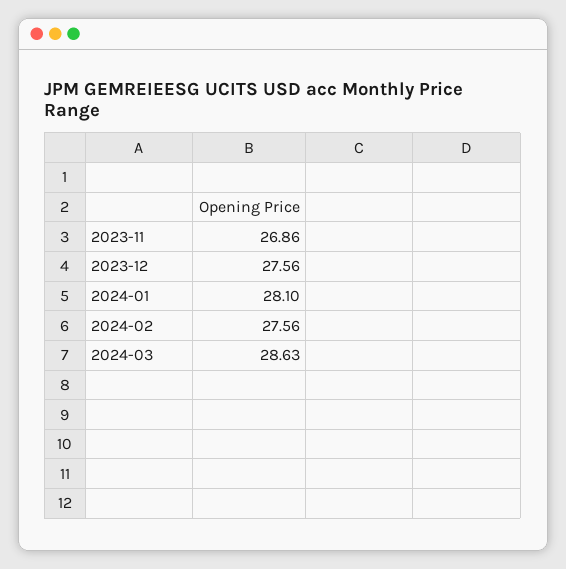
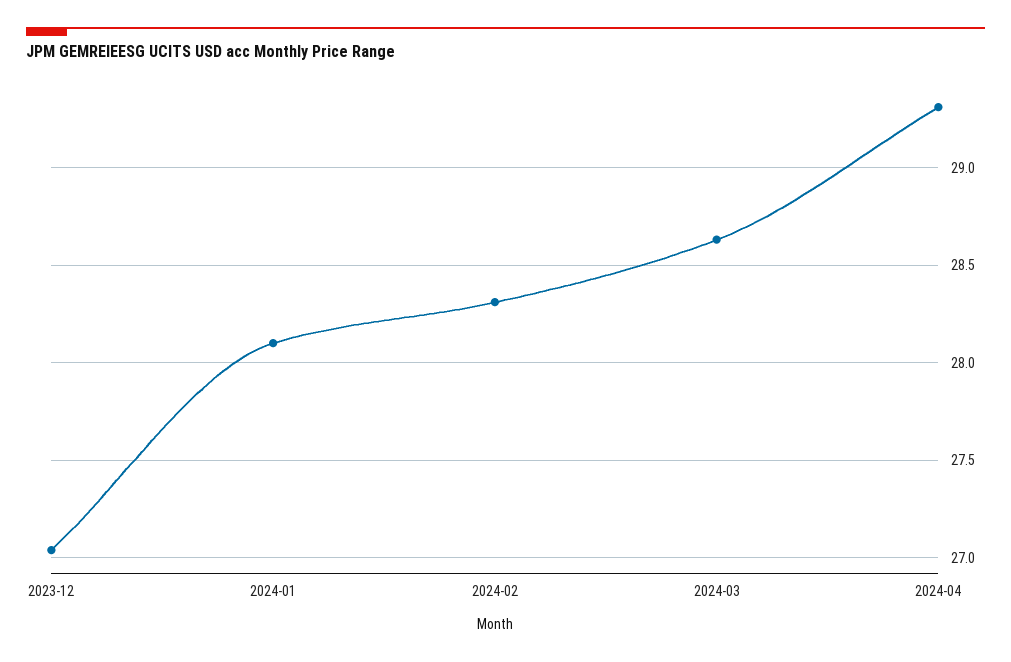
2023-11: 26.86 -> none
2023-12: 27.56 -> 27.05
2024-02: 27.56 -> 28.3
2024-04: none -> 29.3

